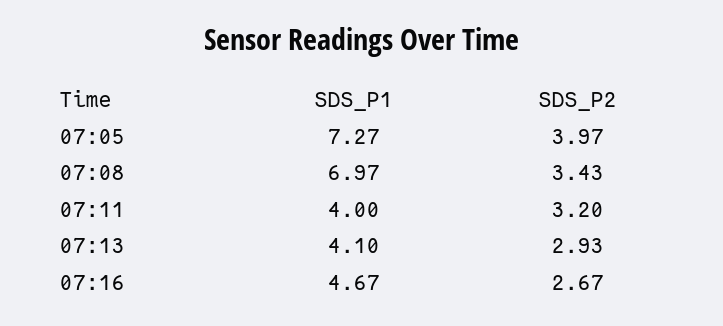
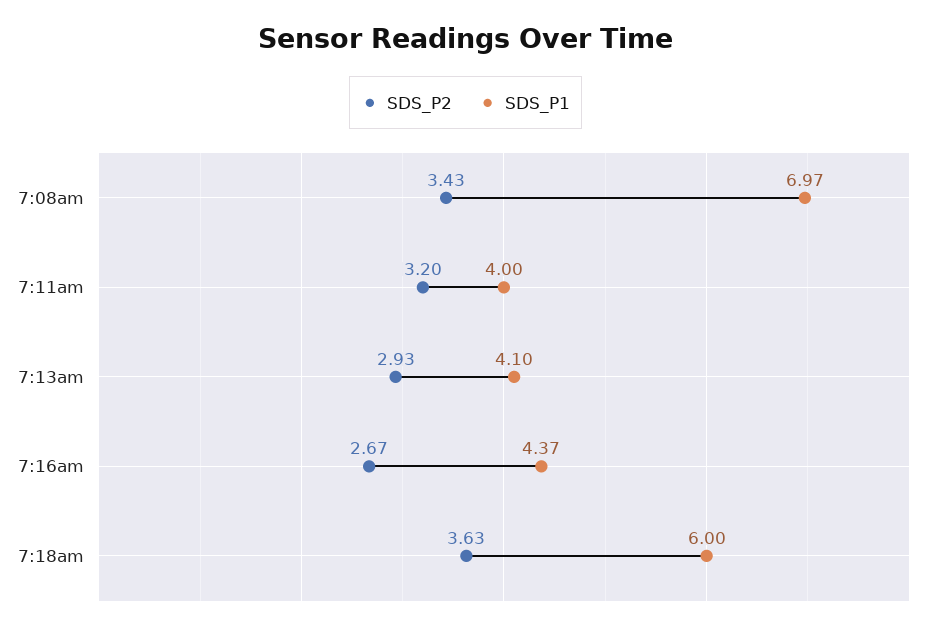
SDS_P1, 07:05: 7.27 -> none
SDS_P2, 07:05: 3.97 -> none
SDS_P1, 07:16: 4.67 -> 4.37
SDS_P2, 7:18am: none -> 3.63
SDS_P1, 7:18am: none -> 6

